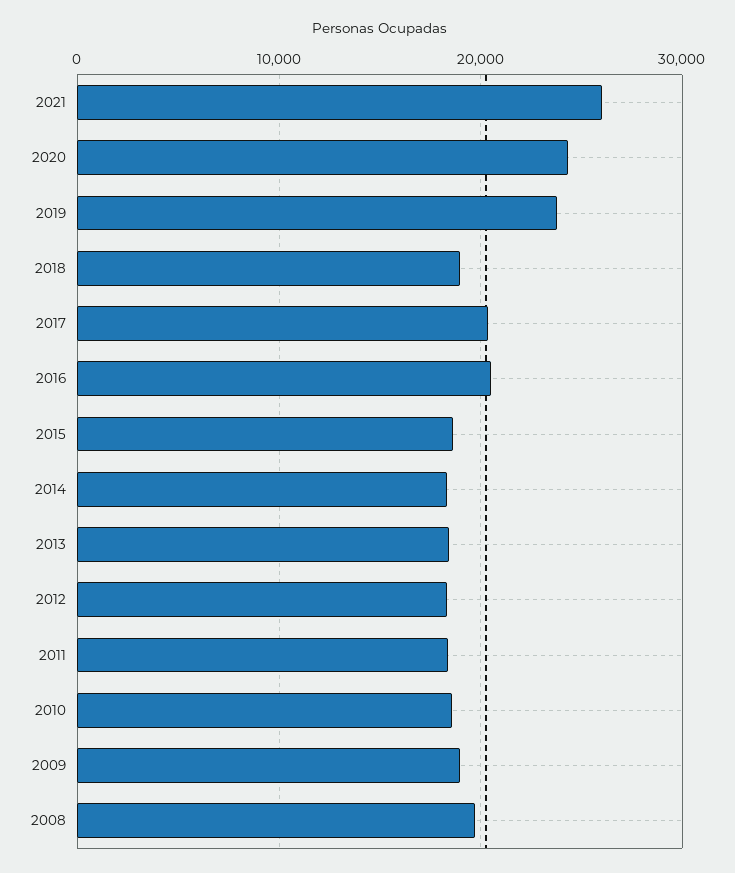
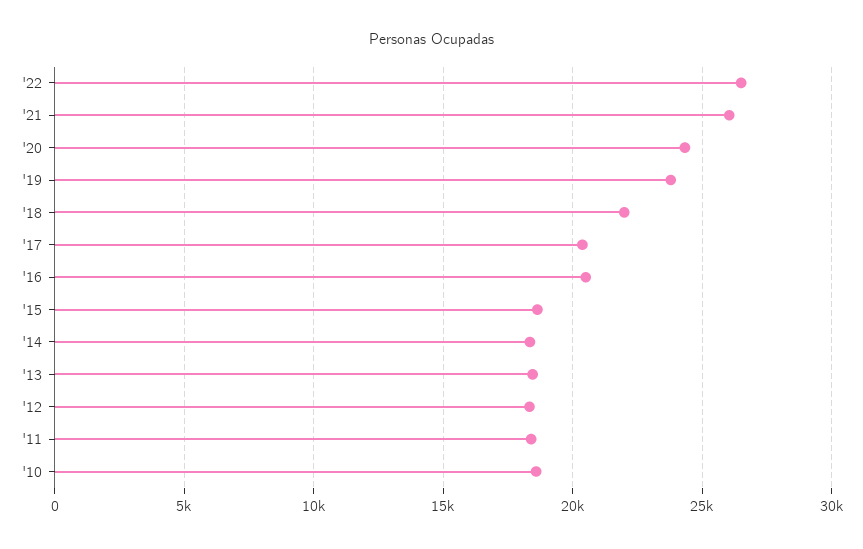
2018: 19000 -> 22000
2009: 19000 -> none
2008: 20000 -> none
'22: none -> 26500

